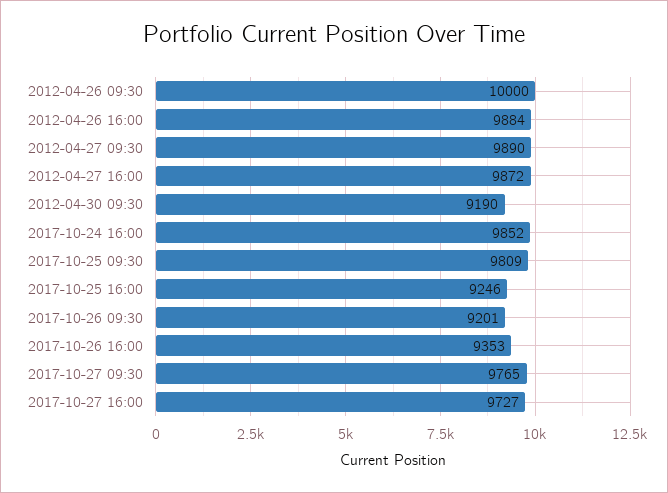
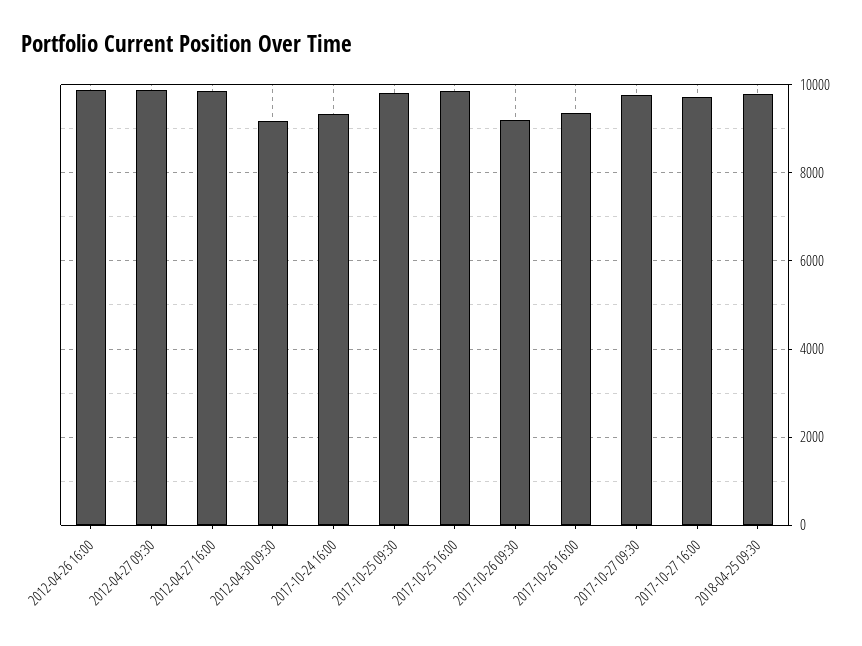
2012-04-26 09:30: 10000 -> none
2017-10-24 16:00: 9852 -> 9400
2017-10-25 16:00: 9246 -> 9800
2018-04-25 09:30: none -> 9800

